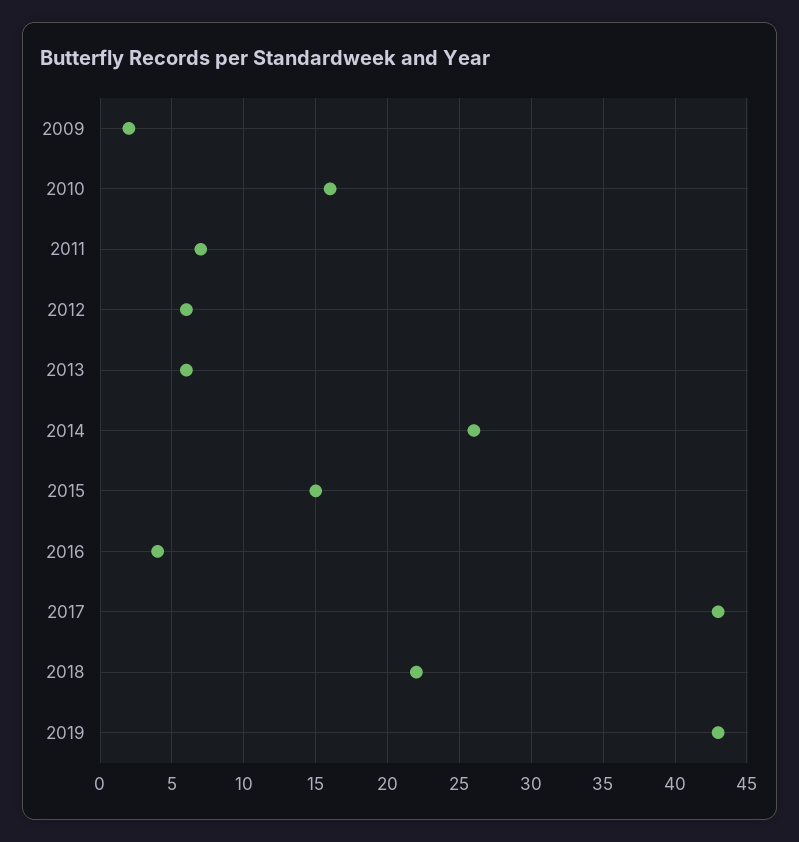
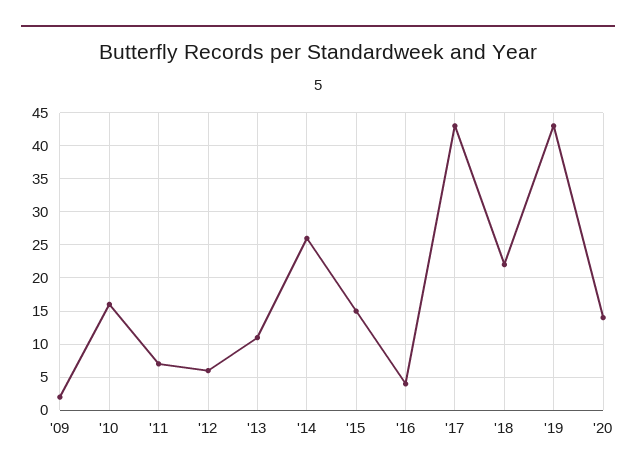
2013: 6 -> 11
'20: none -> 14

